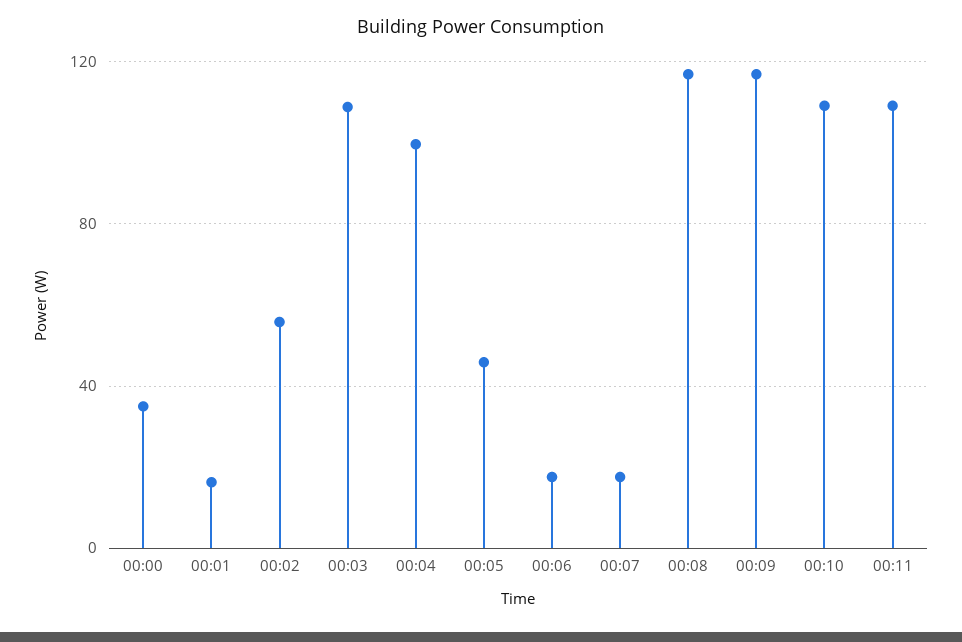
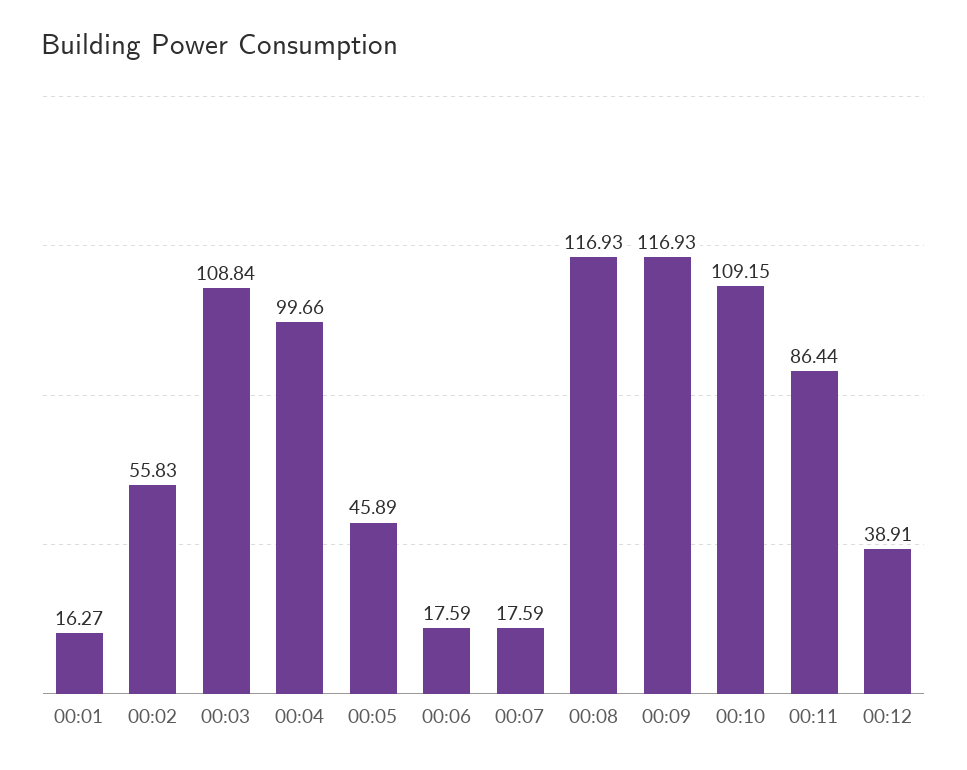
00:00: 35 -> none
00:11: 110 -> 86.44
00:12: none -> 38.91

